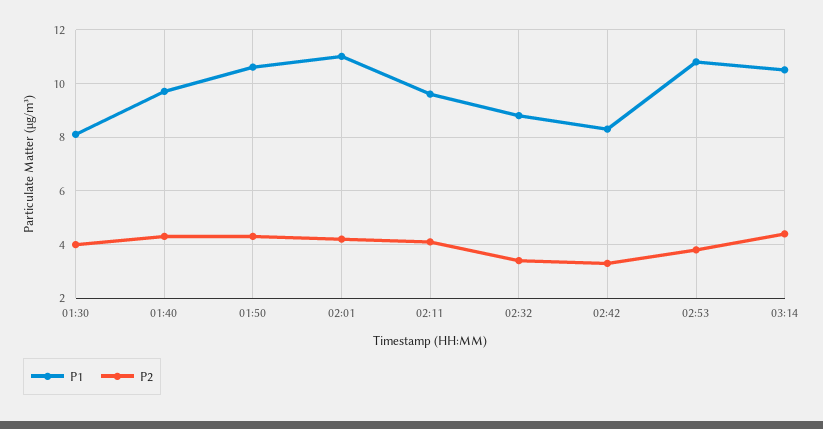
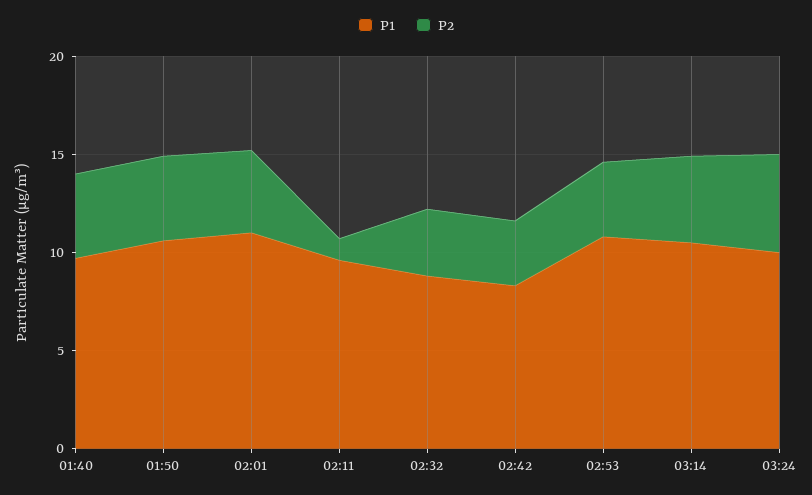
P1, 01:30: 8 -> none
P2, 01:30: 4 -> none
P2, 02:11: 4 -> 1
P1, 03:24: none -> 10
P2, 03:24: none -> 5

